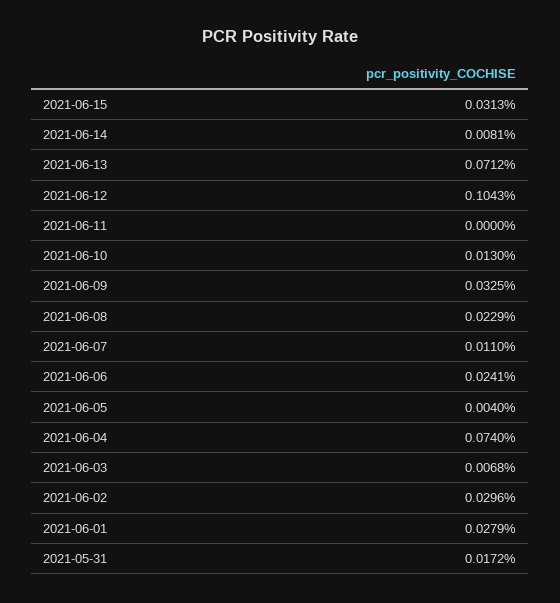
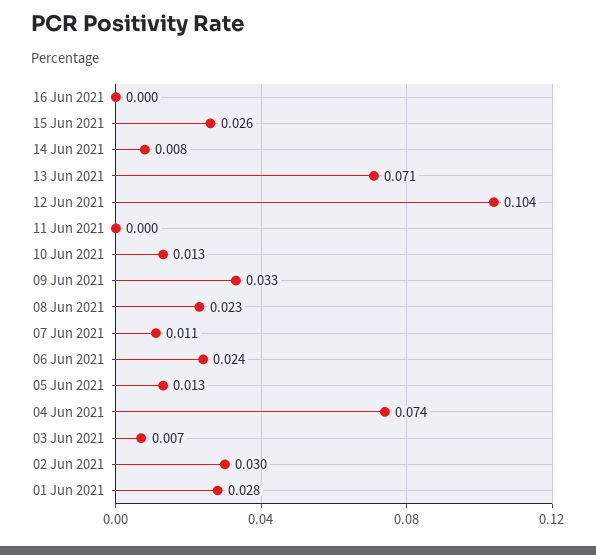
2021-06-15: 0.0313 -> 0.026
2021-06-05: 0.004 -> 0.013
2021-05-31: 0.0172 -> none
16 Jun 2021: none -> 0

